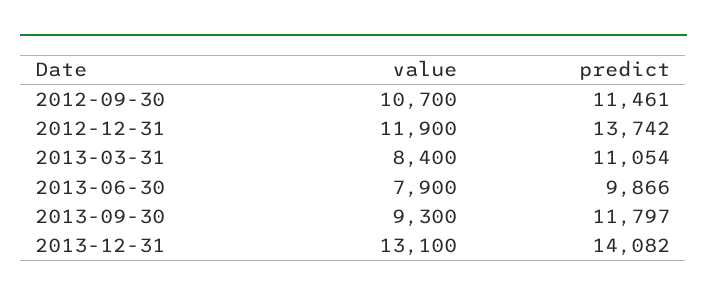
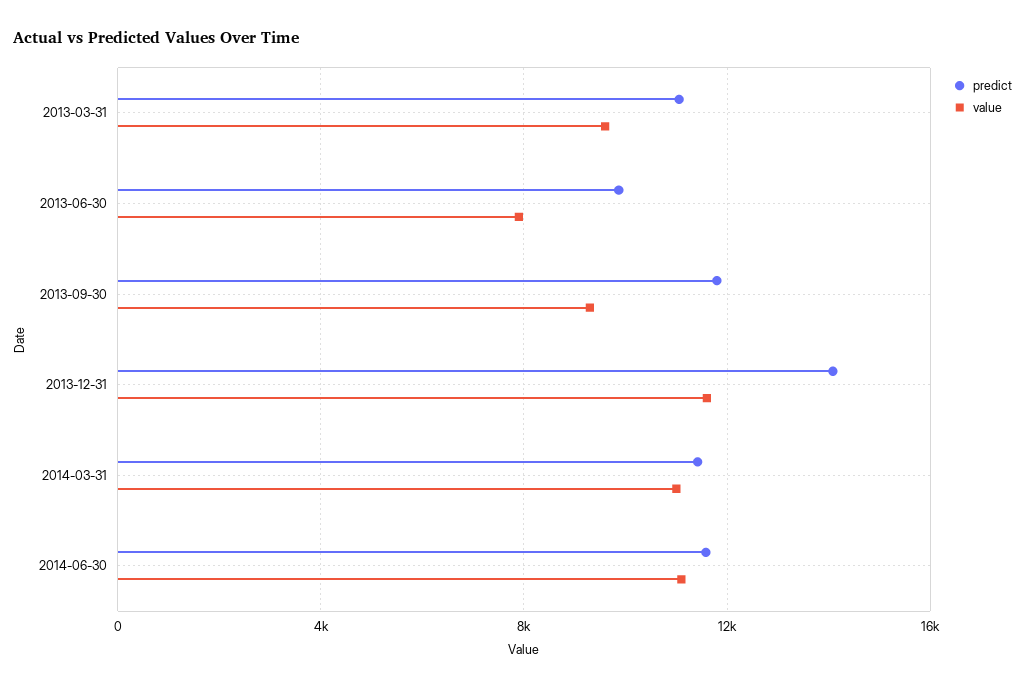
value, 2012-09-30: 10700 -> none
predict, 2012-09-30: 11461 -> none
value, 2012-12-31: 11900 -> none
predict, 2012-12-31: 13742 -> none
value, 2013-03-31: 8400 -> 9500
value, 2013-12-31: 13100 -> 11500
predict, 2014-03-31: none -> 11500
value, 2014-03-31: none -> 11000
predict, 2014-06-30: none -> 11500
value, 2014-06-30: none -> 11000

